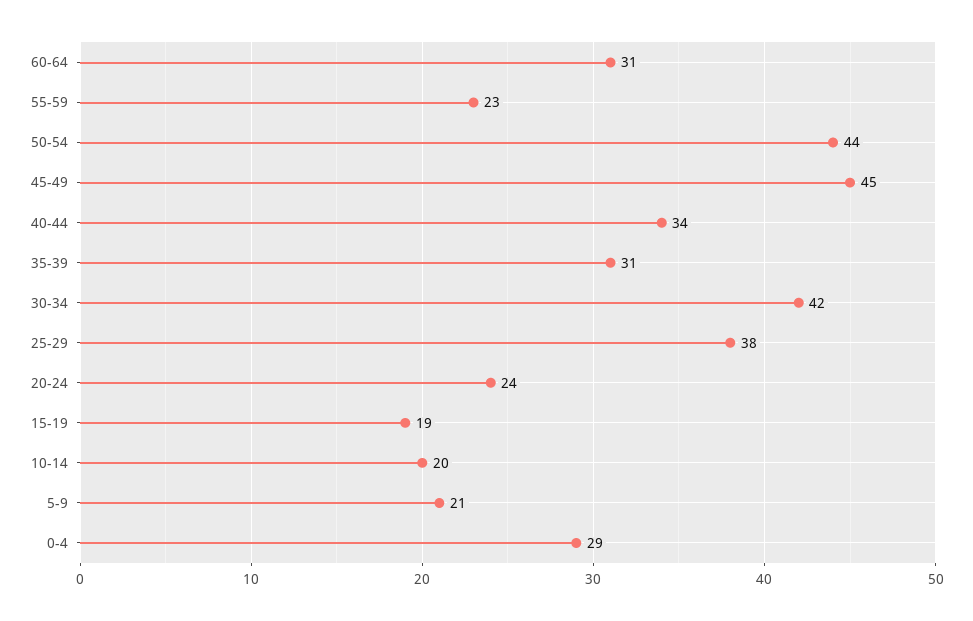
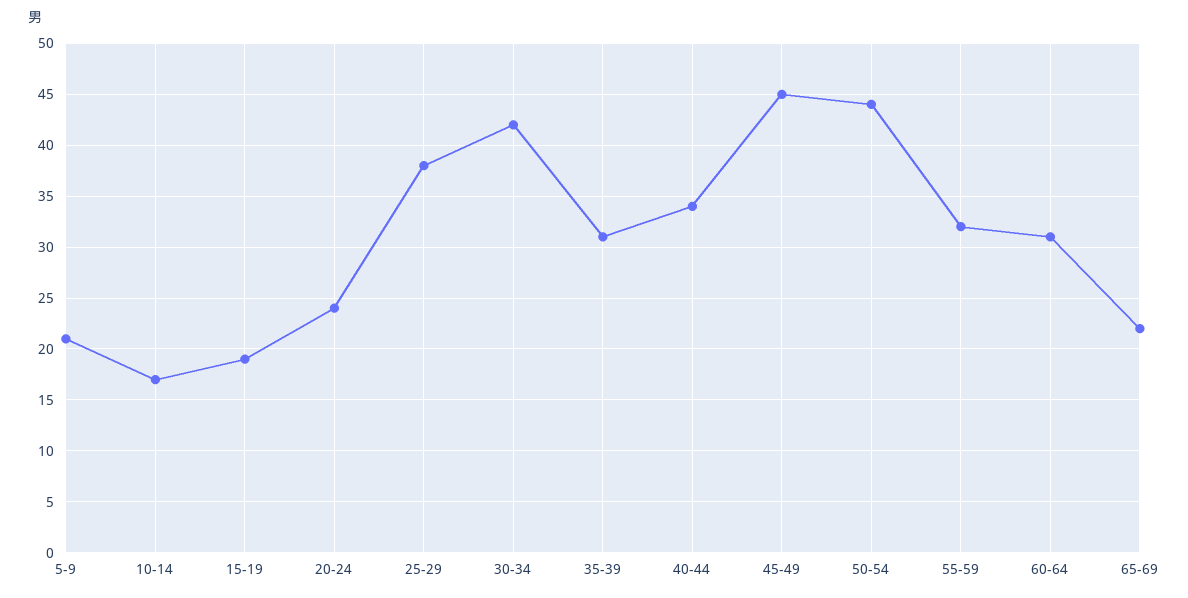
55-59: 23 -> 32
10-14: 20 -> 17
0-4: 29 -> none
65-69: none -> 22

